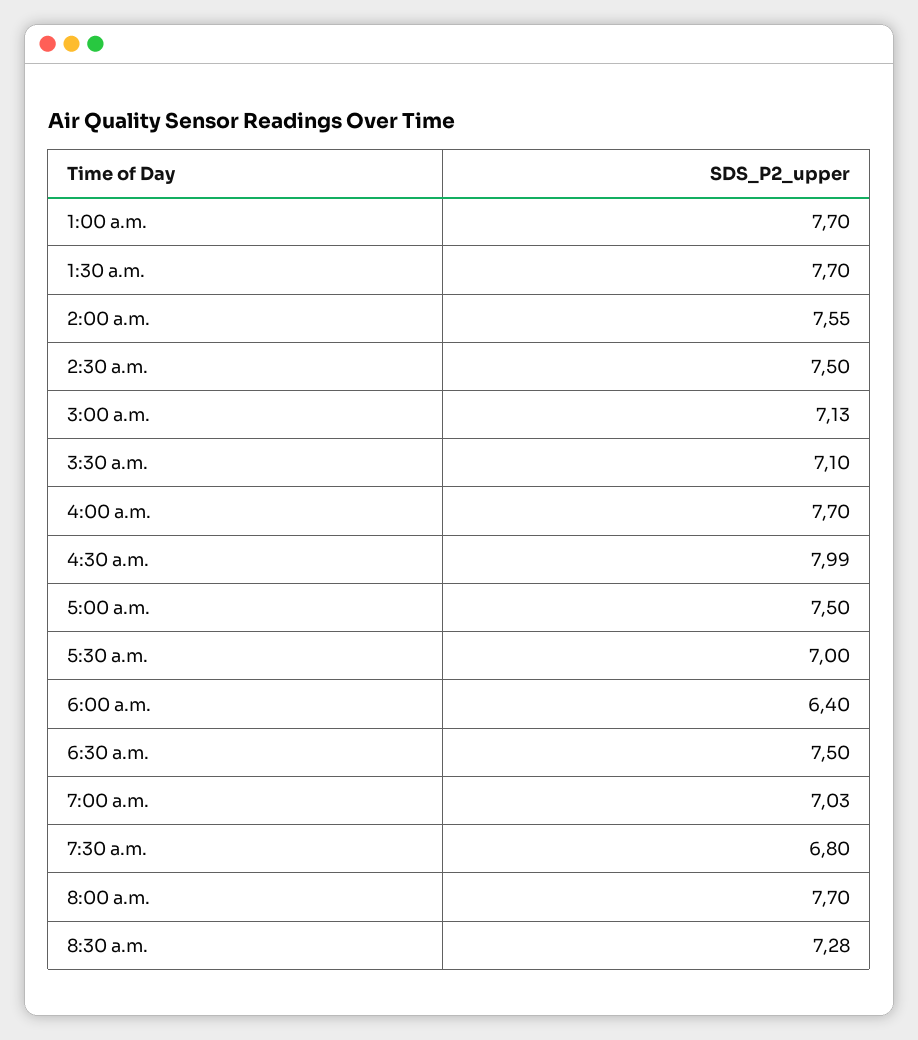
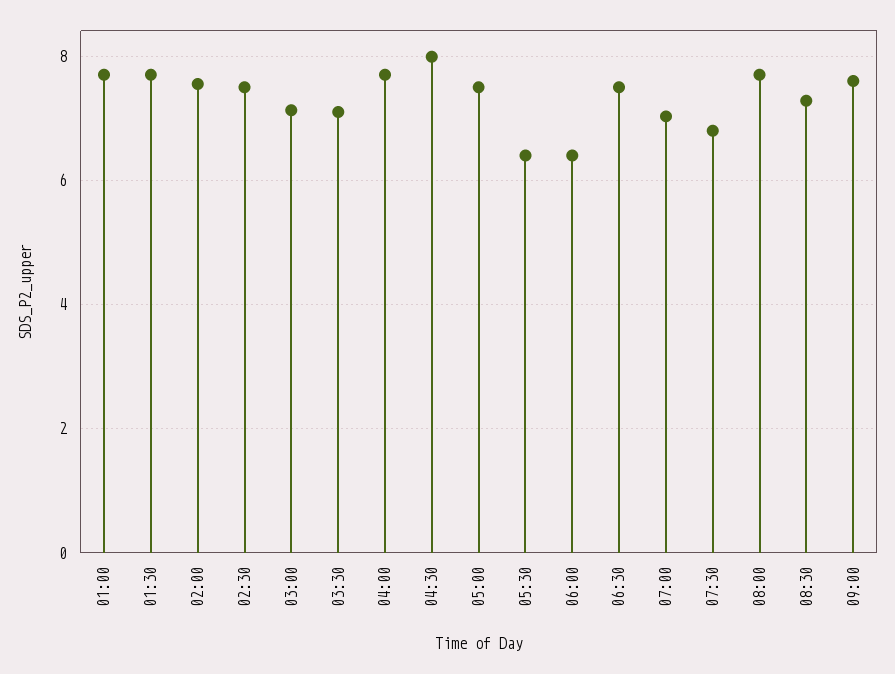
5:30 a.m.: 7 -> 6.4
09:00: none -> 7.6

